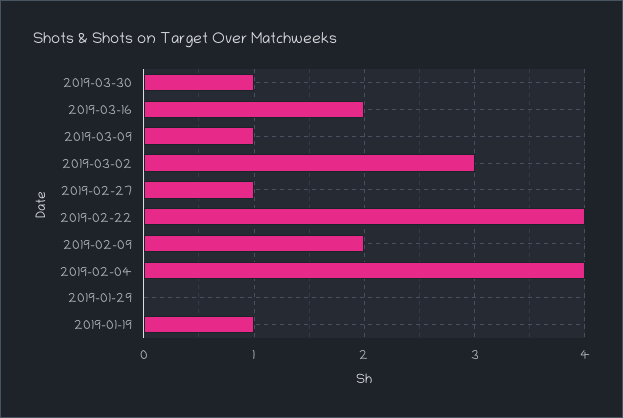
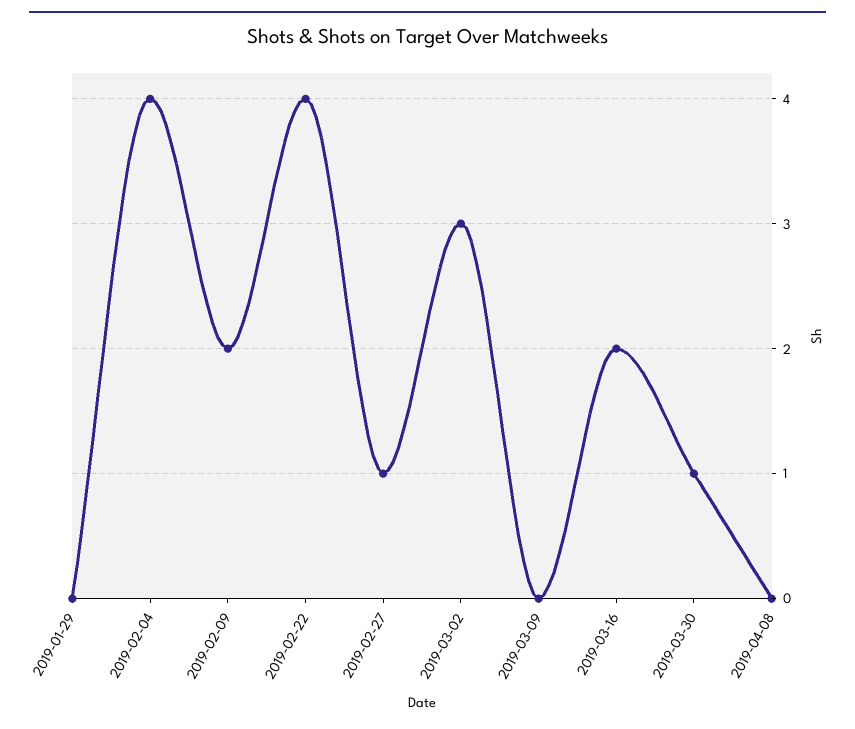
2019-03-09: 1 -> 0
2019-01-19: 1 -> none
2019-04-08: none -> 0

